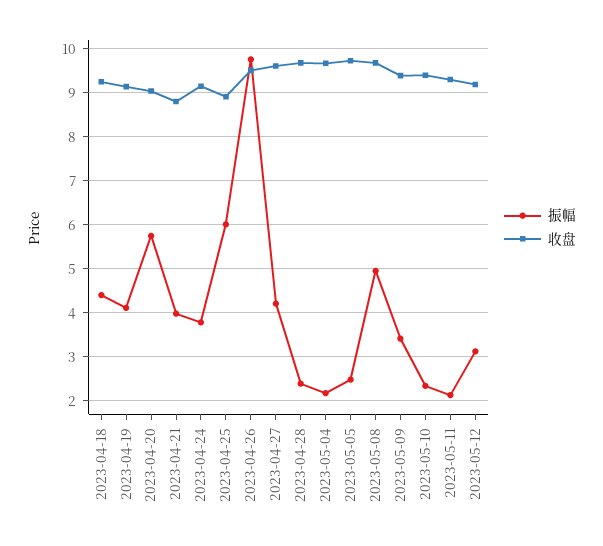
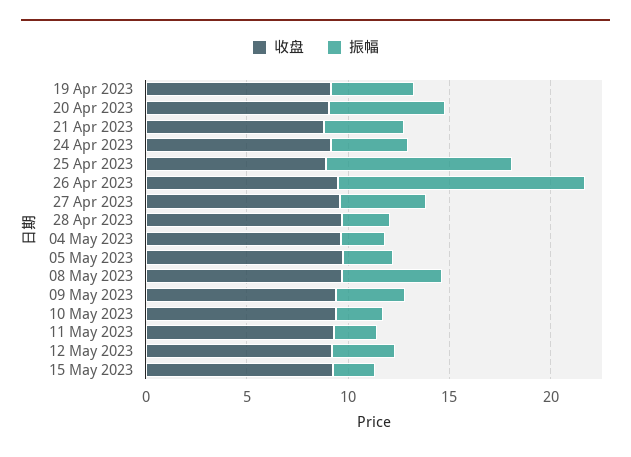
振幅, 2023-04-18: 4.4 -> none
收盘, 2023-04-18: 9.2 -> none
振幅, 2023-04-25: 6 -> 9
振幅, 2023-04-26: 9.8 -> 12
收盘, 15 May 2023: none -> 9
振幅, 15 May 2023: none -> 2

